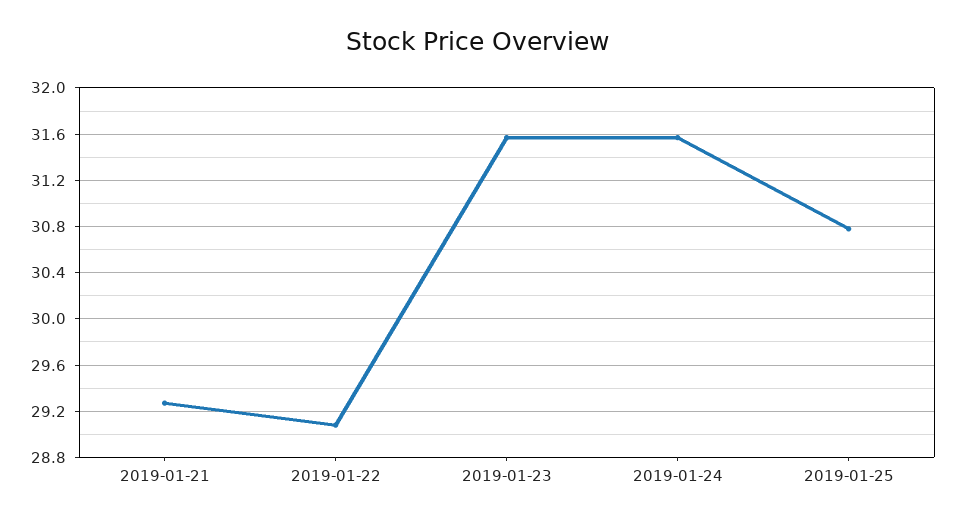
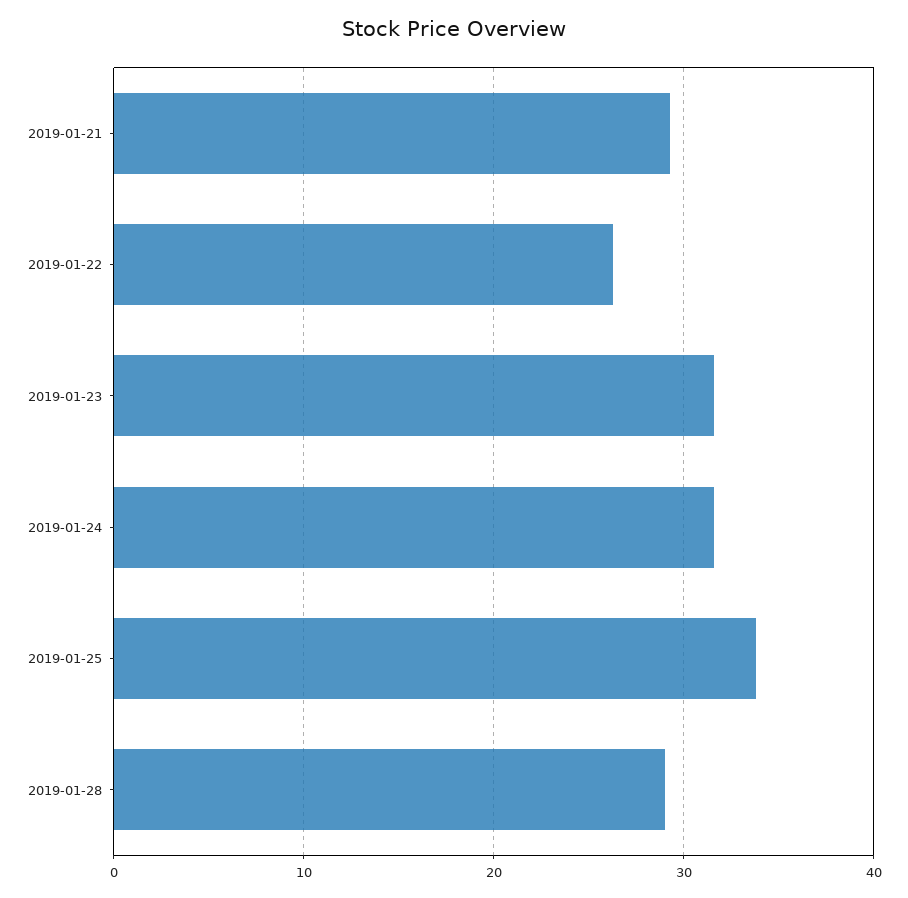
2019-01-22: 29.1 -> 26
2019-01-25: 30.8 -> 34
2019-01-28: none -> 29

